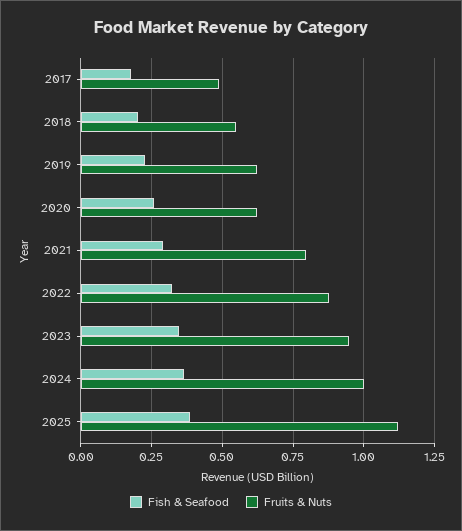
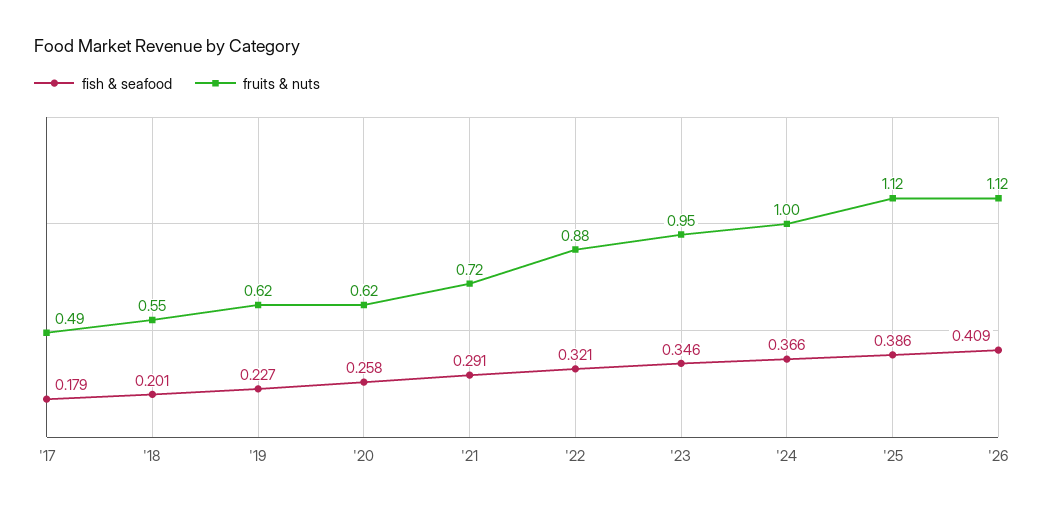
Fruits & Nuts, 2021: 0.8 -> 0.72
Fish & Seafood, '26: none -> 0.409
Fruits & Nuts, '26: none -> 1.12

